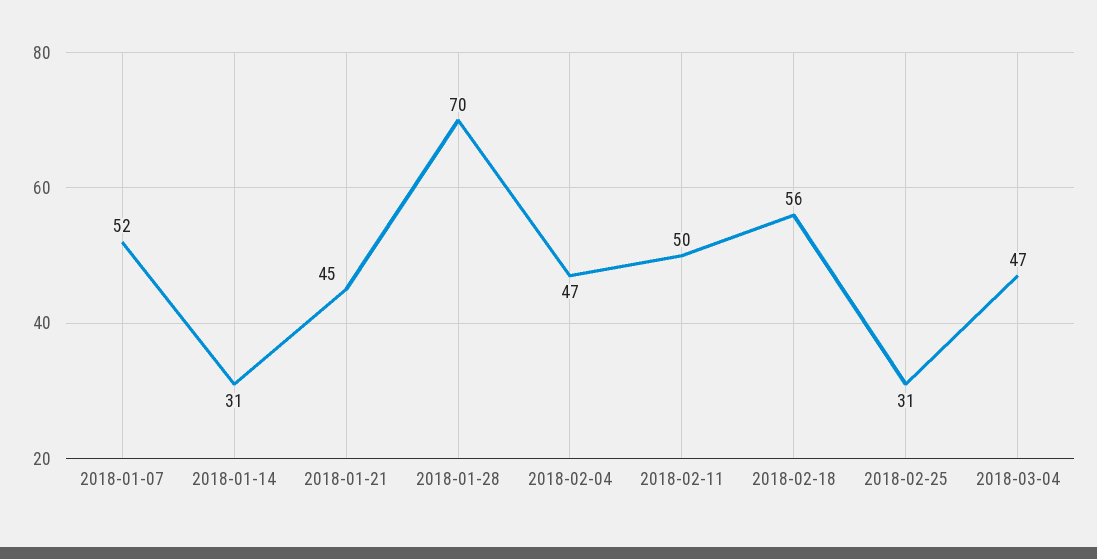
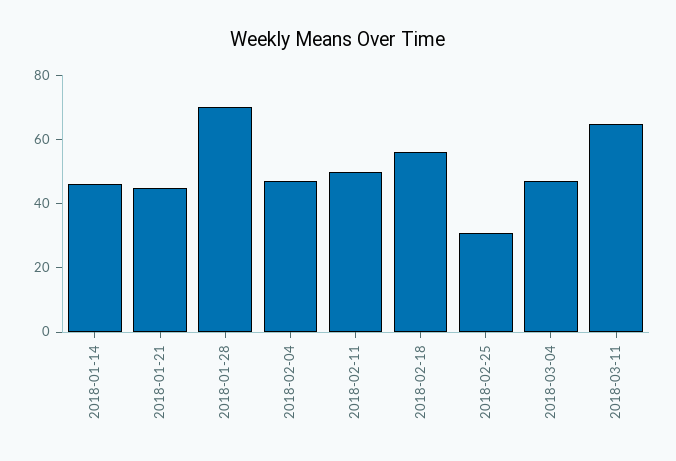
2018-01-07: 52 -> none
2018-01-14: 31 -> 45
2018-03-11: none -> 65

